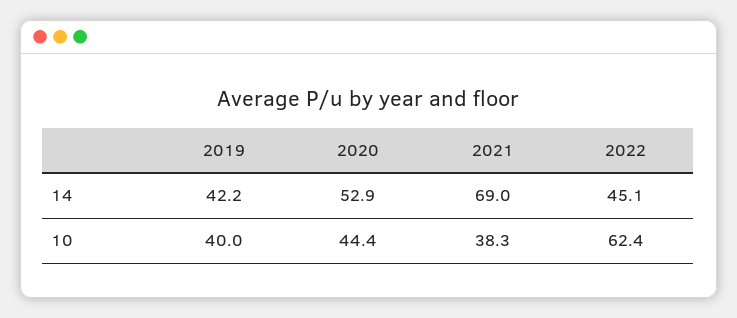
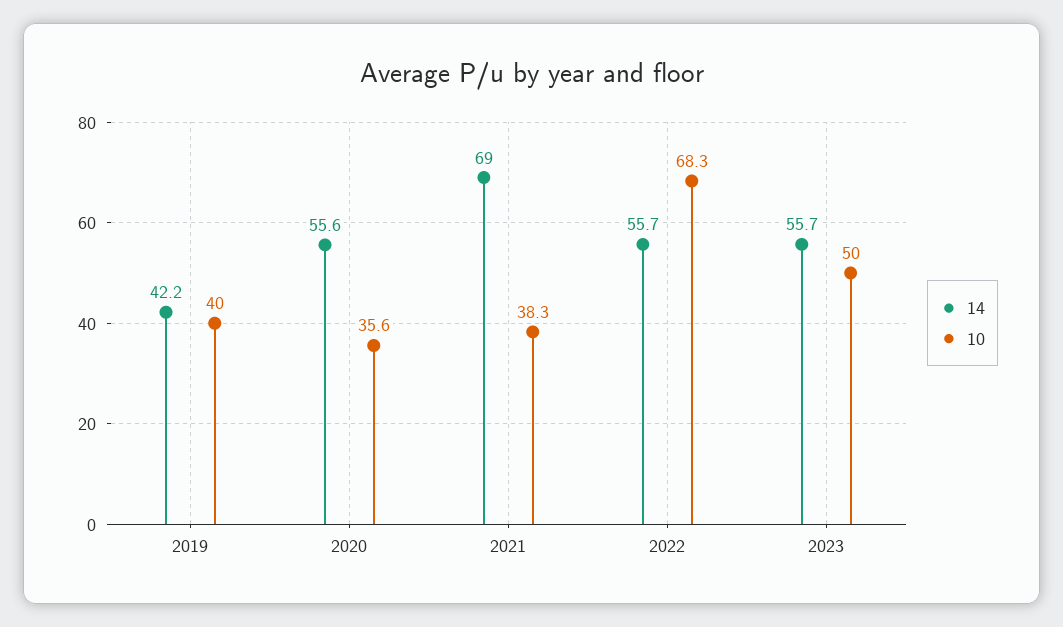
14, 2020: 52.9 -> 55.6
14, 2022: 45.1 -> 55.7
10, 2020: 44.4 -> 35.6
10, 2022: 62.4 -> 68.3
14, 2023: none -> 55.7
10, 2023: none -> 50

